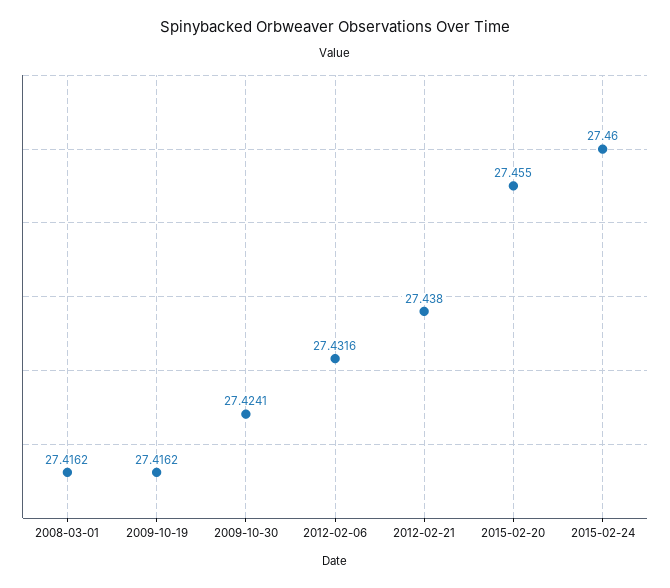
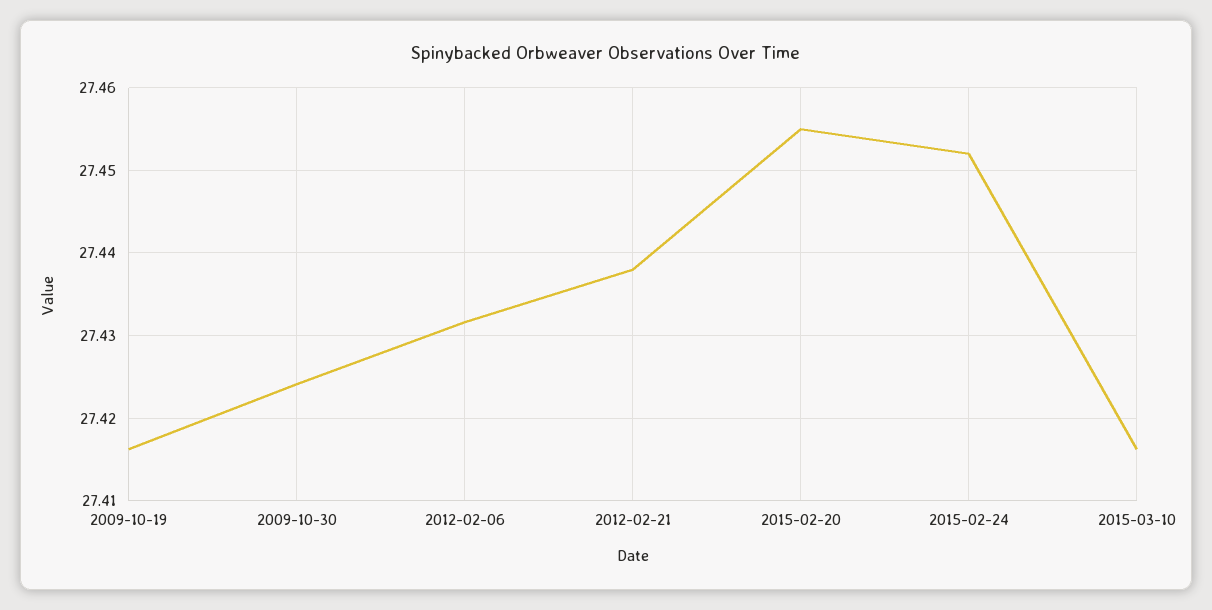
2008-03-01: 27.4162 -> none
2015-02-24: 27.46 -> 27.452
2015-03-10: none -> 27.416

